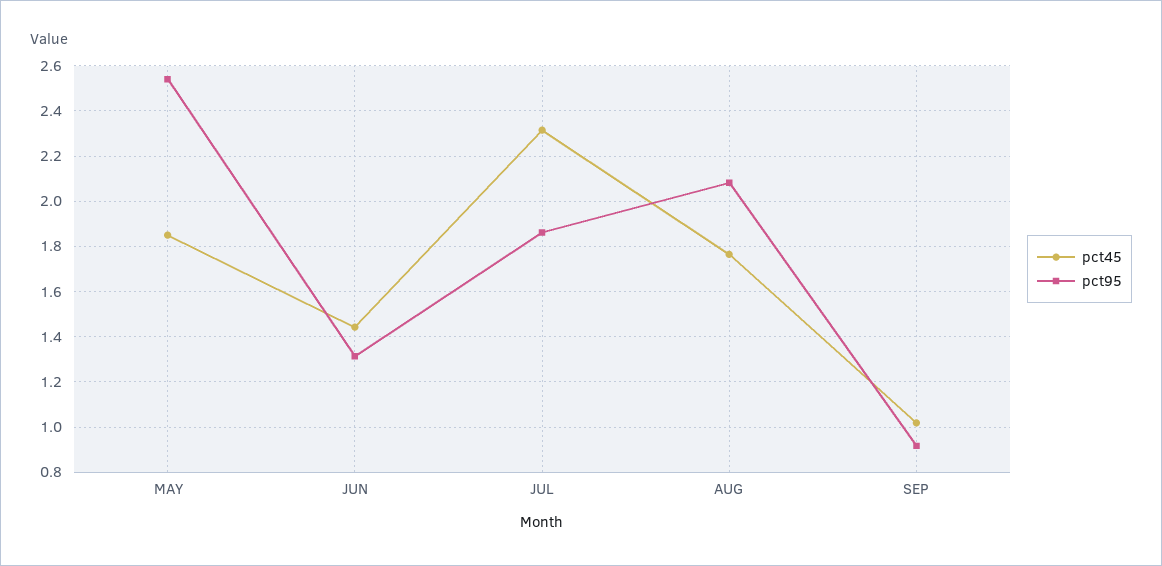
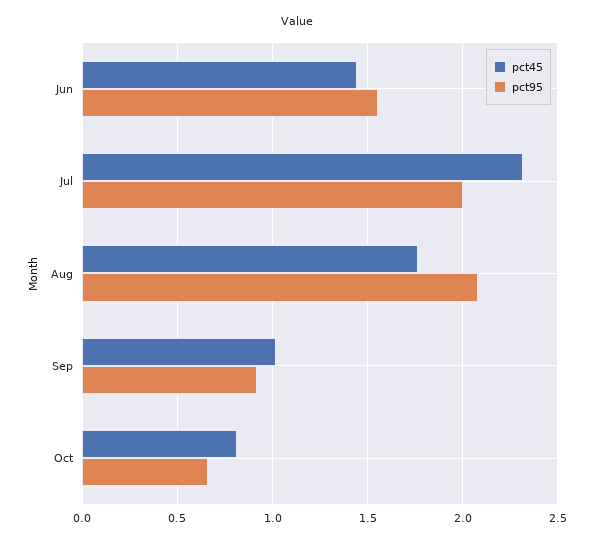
pct45, MAY: 1.85 -> none
pct95, MAY: 2.55 -> none
pct95, JUN: 1.3 -> 1.55
pct95, JUL: 1.85 -> 2
pct45, Oct: none -> 0.8
pct95, Oct: none -> 0.65

